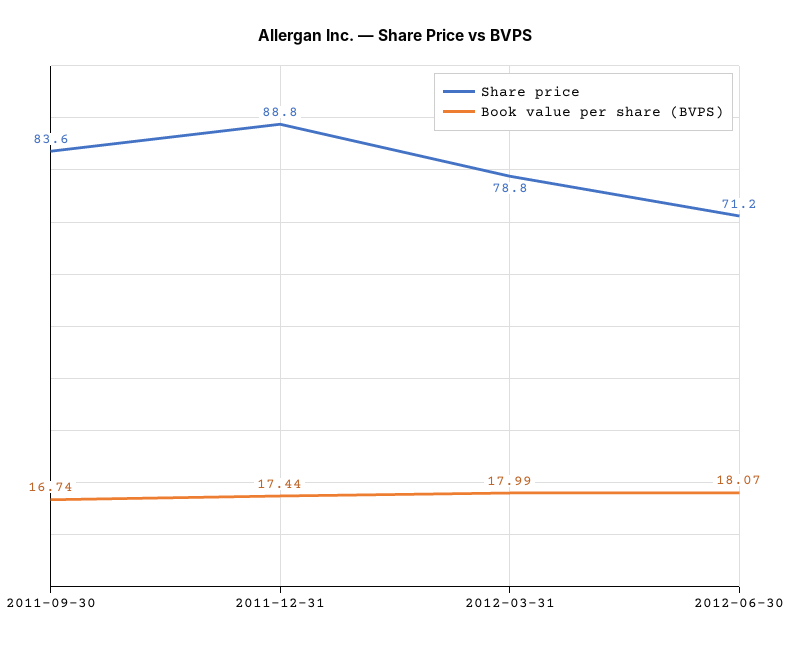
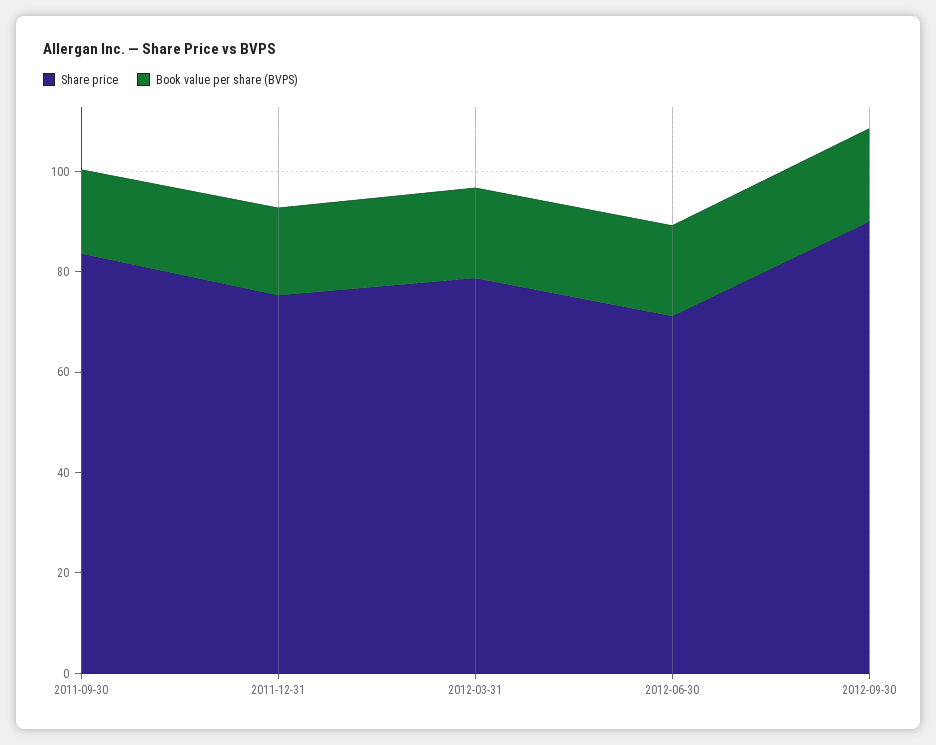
Share price, 2011-12-31: 88.8 -> 75
Share price, 2012-09-30: none -> 90
Book value per share (BVPS), 2012-09-30: none -> 20

